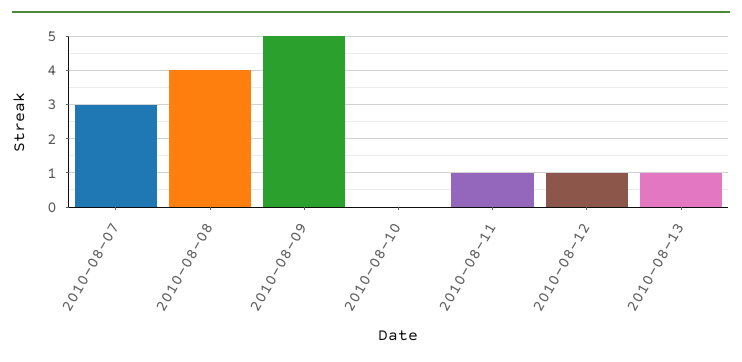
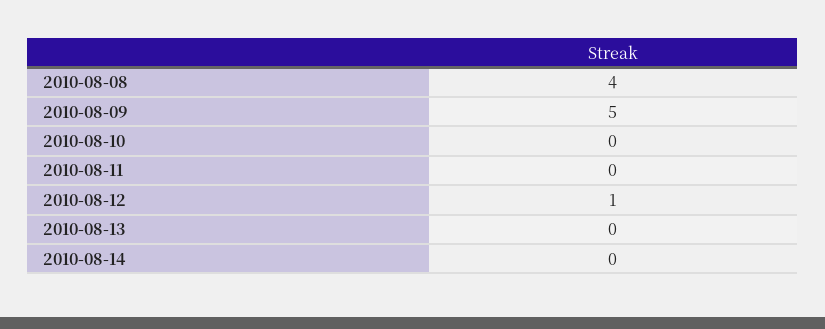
2010-08-07: 3 -> none
2010-08-11: 1 -> 0
2010-08-13: 1 -> 0
2010-08-14: none -> 0

